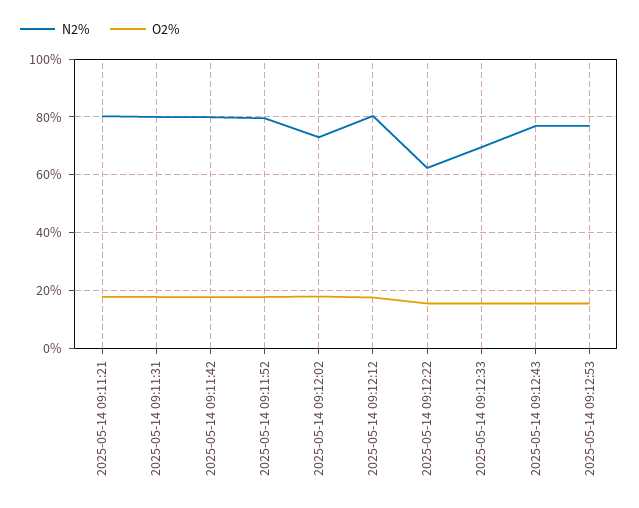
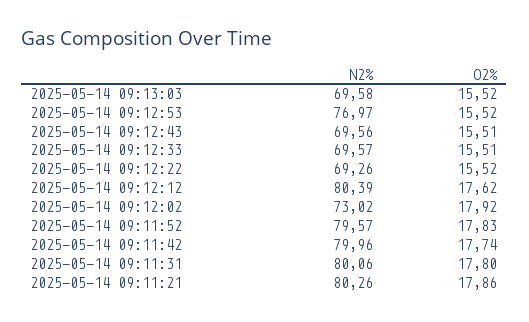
N2%, 2025-05-14 09:12:22: 62.5 -> 69.26
N2%, 2025-05-14 09:12:43: 77.5 -> 69.56
N2%, 2025-05-14 09:13:03: none -> 69.58
O2%, 2025-05-14 09:13:03: none -> 15.52

